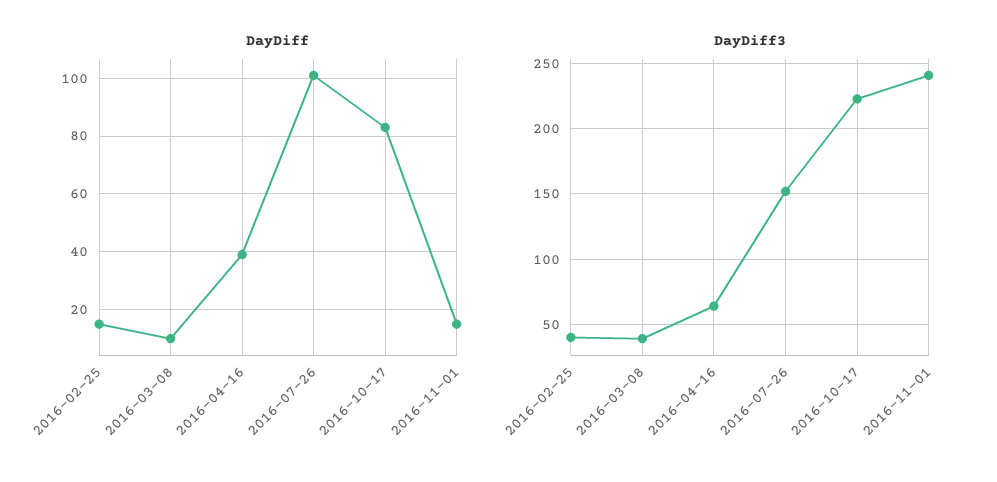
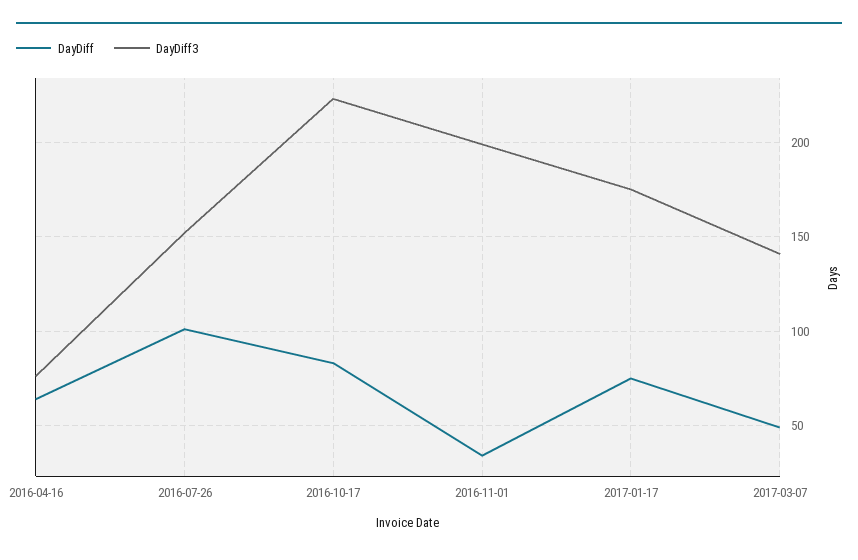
DayDiff, 2016-02-25: 15 -> none
DayDiff, 2016-03-08: 10 -> none
DayDiff, 2016-04-16: 40 -> 65
DayDiff, 2016-11-01: 15 -> 35
DayDiff3, 2016-02-25: 40 -> none
DayDiff3, 2016-03-08: 40 -> none
DayDiff3, 2016-04-16: 65 -> 75
DayDiff3, 2016-11-01: 240 -> 200
DayDiff, 2017-01-17: none -> 75
DayDiff3, 2017-01-17: none -> 175
DayDiff, 2017-03-07: none -> 50
DayDiff3, 2017-03-07: none -> 140

